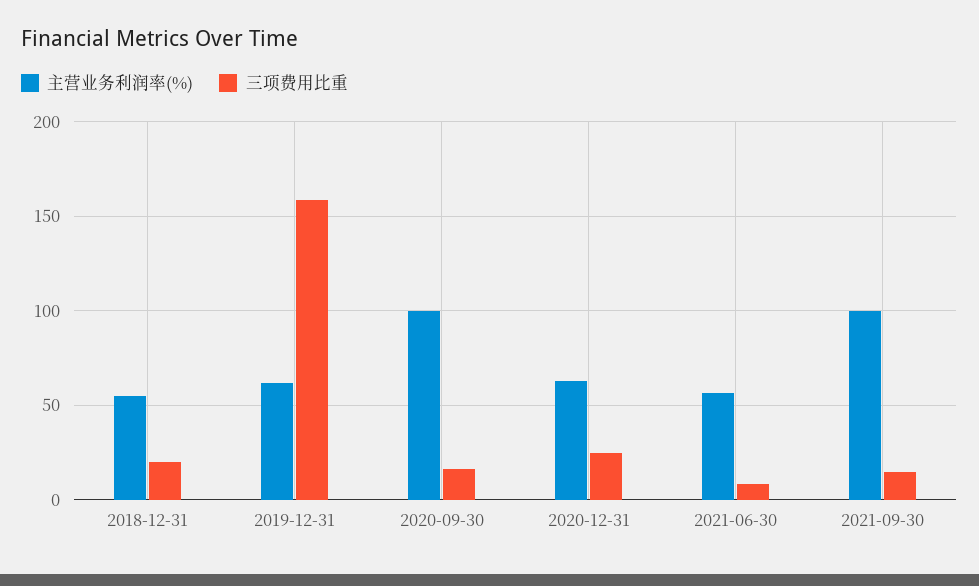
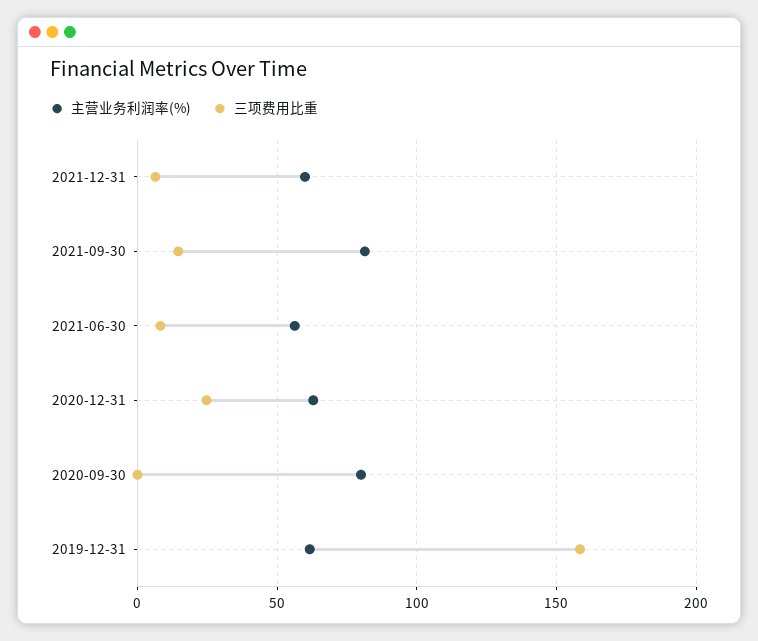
主营业务利润率(%), 2018-12-31: 55 -> none
三项费用比重, 2018-12-31: 20 -> none
主营业务利润率(%), 2020-09-30: 100 -> 80
三项费用比重, 2020-09-30: 15 -> 0
主营业务利润率(%), 2021-09-30: 100 -> 80
主营业务利润率(%), 2021-12-31: none -> 60
三项费用比重, 2021-12-31: none -> 5

